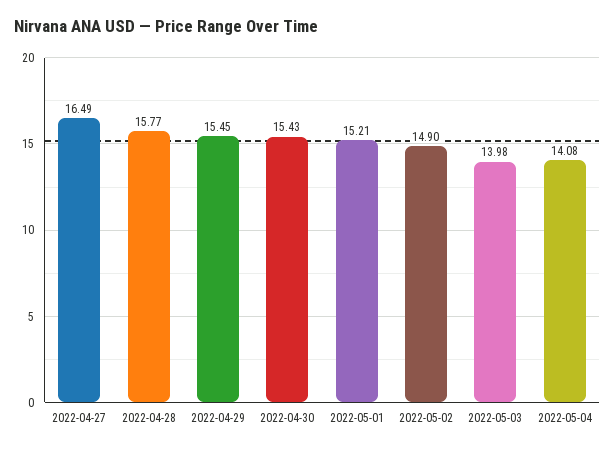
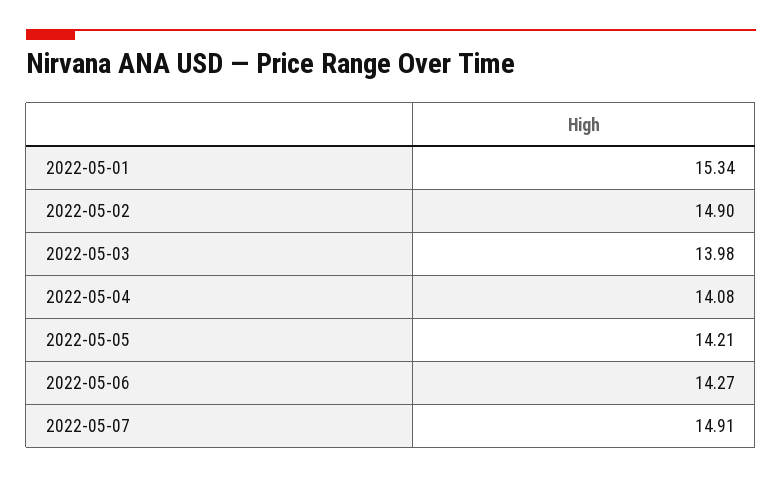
2022-04-27: 16.49 -> none
2022-04-28: 15.77 -> none
2022-04-29: 15.45 -> none
2022-04-30: 15.43 -> none
2022-05-01: 15.21 -> 15.34
2022-05-05: none -> 14.21
2022-05-06: none -> 14.27
2022-05-07: none -> 14.91

